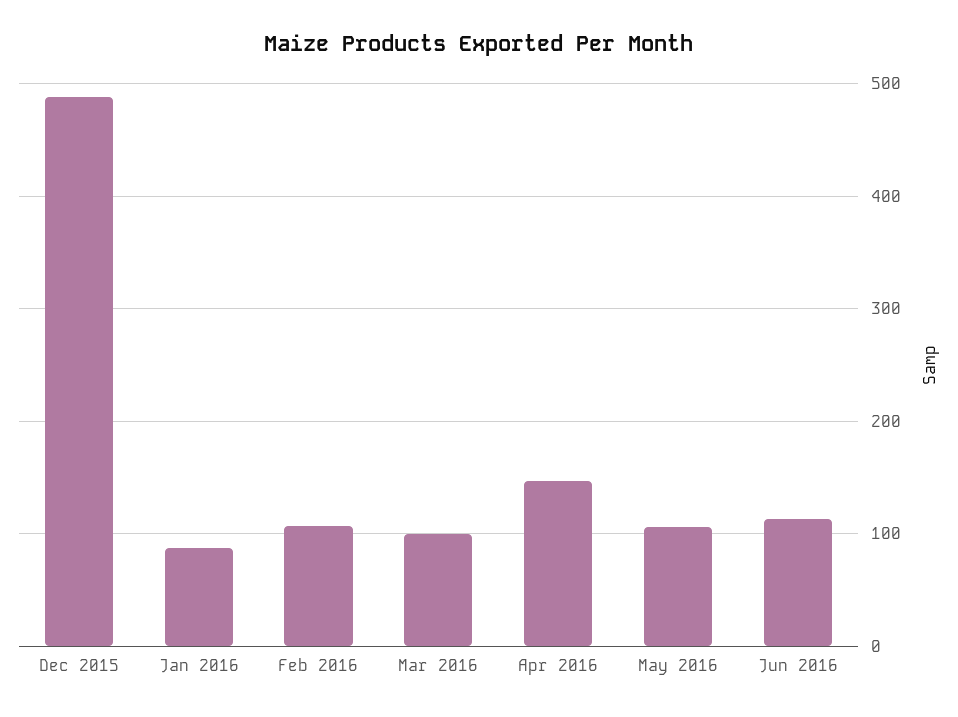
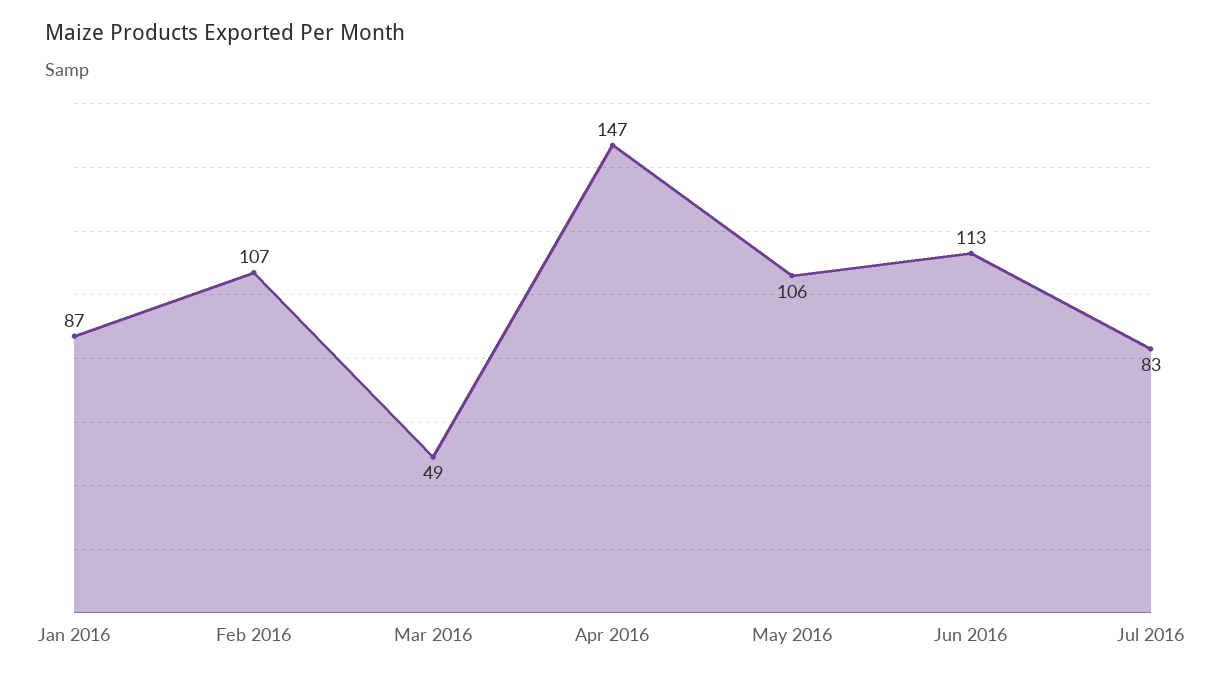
Dec 2015: 490 -> none
Mar 2016: 100 -> 49
Jul 2016: none -> 83

